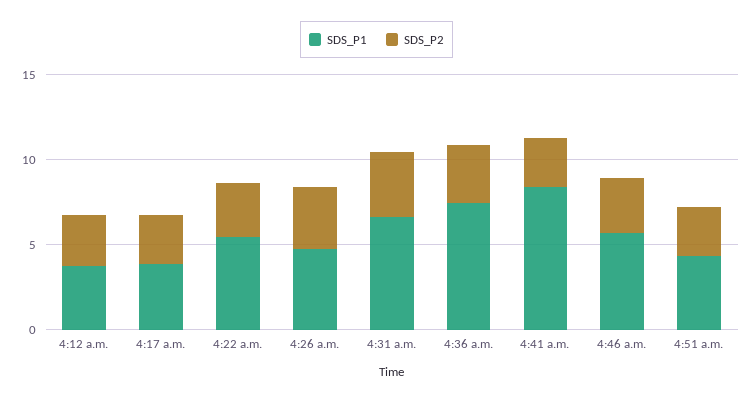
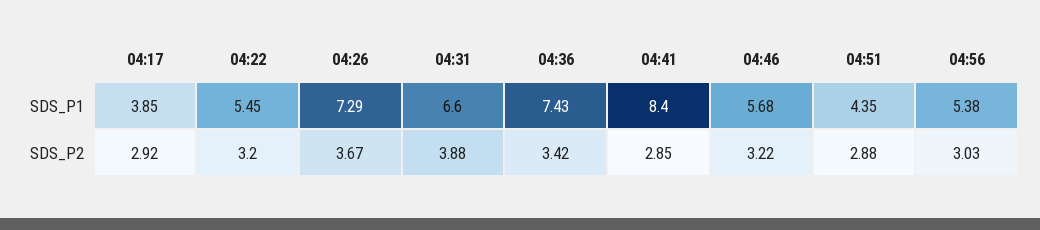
SDS_P1, 4:12 a.m.: 4 -> none
SDS_P2, 4:12 a.m.: 3 -> none
SDS_P1, 4:26 a.m.: 5 -> 7.29
SDS_P1, 04:56: none -> 5.38
SDS_P2, 04:56: none -> 3.03

